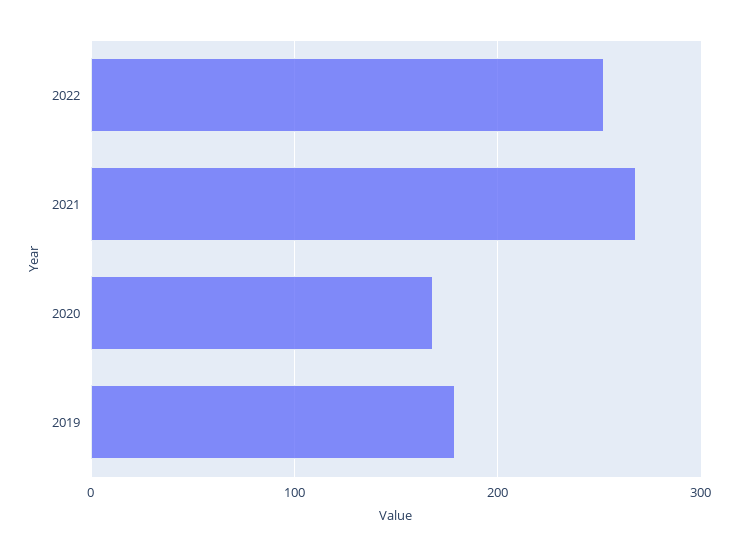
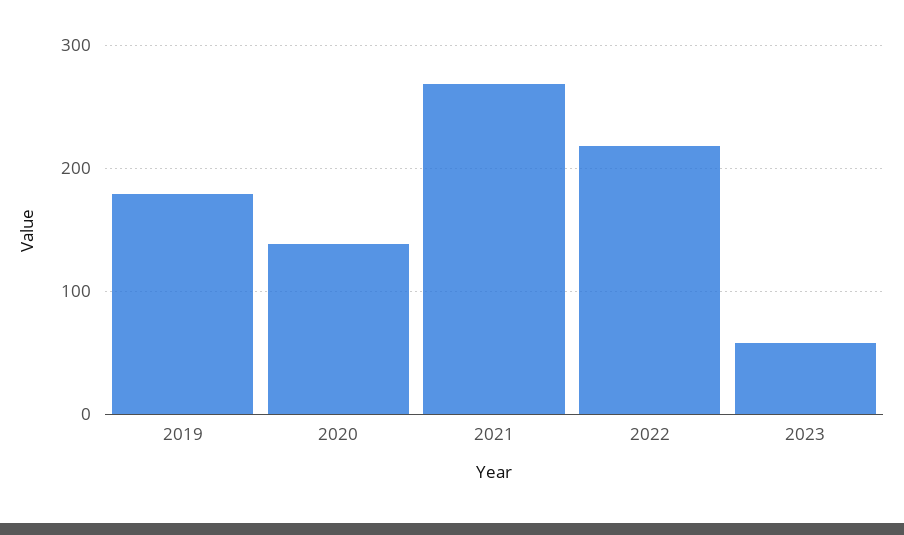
2022: 250 -> 220
2020: 170 -> 140
2023: none -> 60

